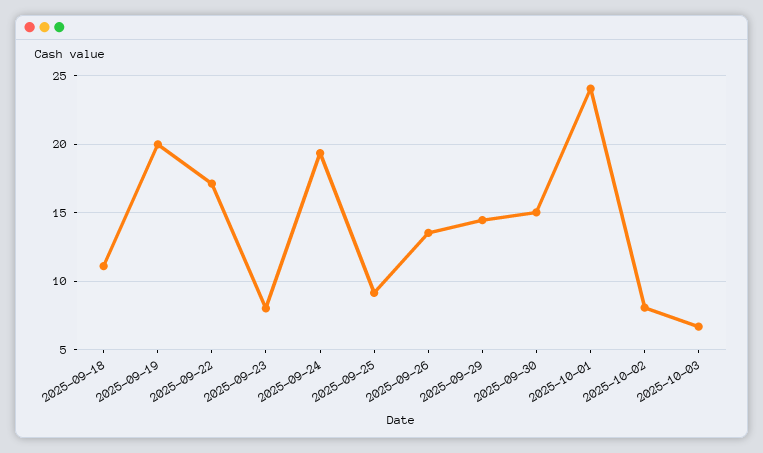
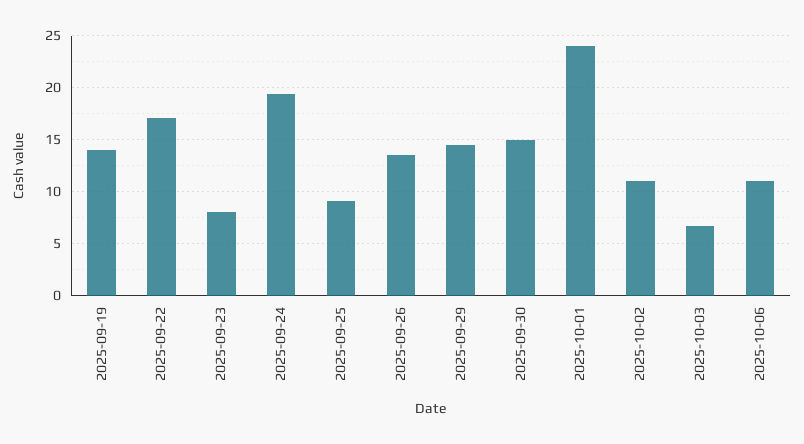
2025-09-18: 11 -> none
2025-09-19: 20 -> 14
2025-10-02: 8 -> 11
2025-10-06: none -> 11

